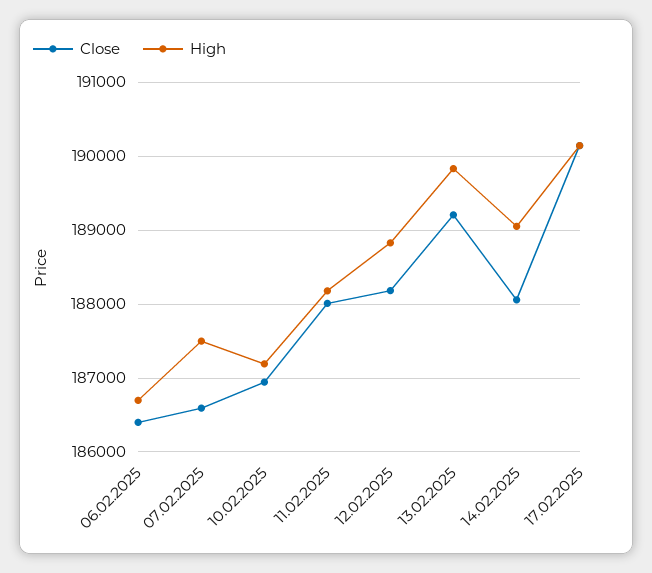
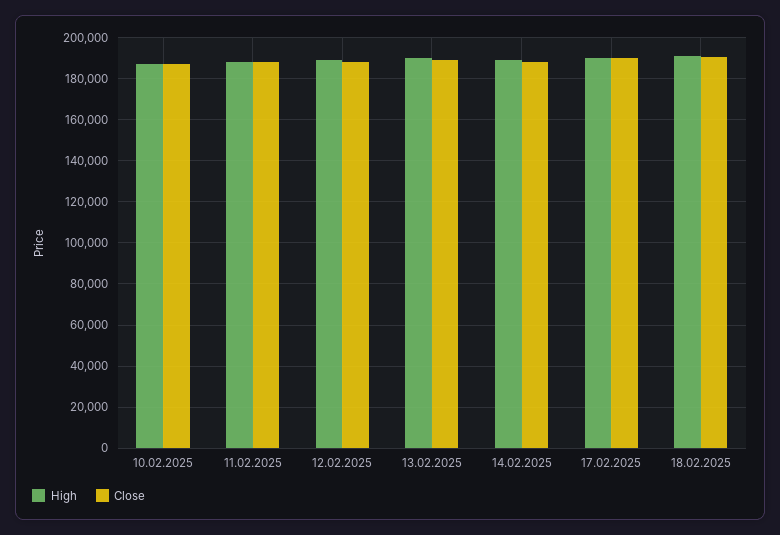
Close, 06.02.2025: 186400 -> none
High, 06.02.2025: 186700 -> none
Close, 07.02.2025: 186600 -> none
High, 07.02.2025: 187500 -> none
High, 18.02.2025: none -> 190000
Close, 18.02.2025: none -> 190000

